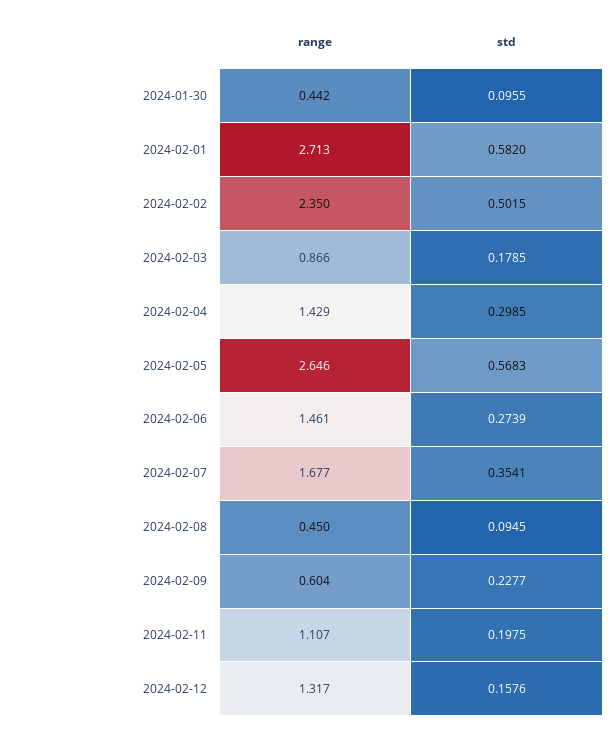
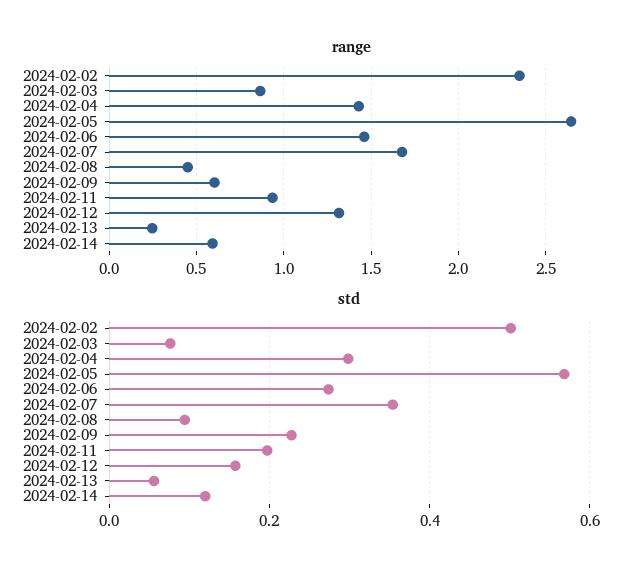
range, 2024-01-30: 0.442 -> none
std, 2024-01-30: 0.0955 -> none
range, 2024-02-01: 2.713 -> none
std, 2024-02-01: 0.582 -> none
std, 2024-02-03: 0.1785 -> 0.08
range, 2024-02-11: 1.107 -> 0.95
range, 2024-02-13: none -> 0.25
range, 2024-02-14: none -> 0.6
std, 2024-02-13: none -> 0.06
std, 2024-02-14: none -> 0.12

